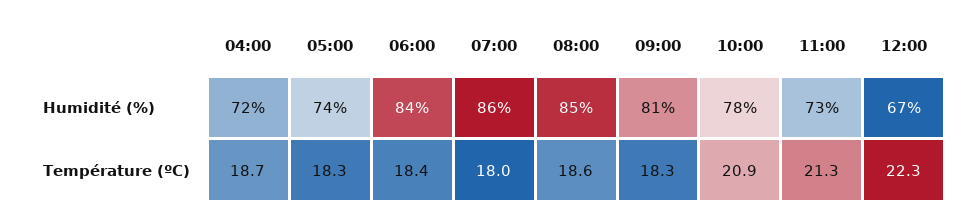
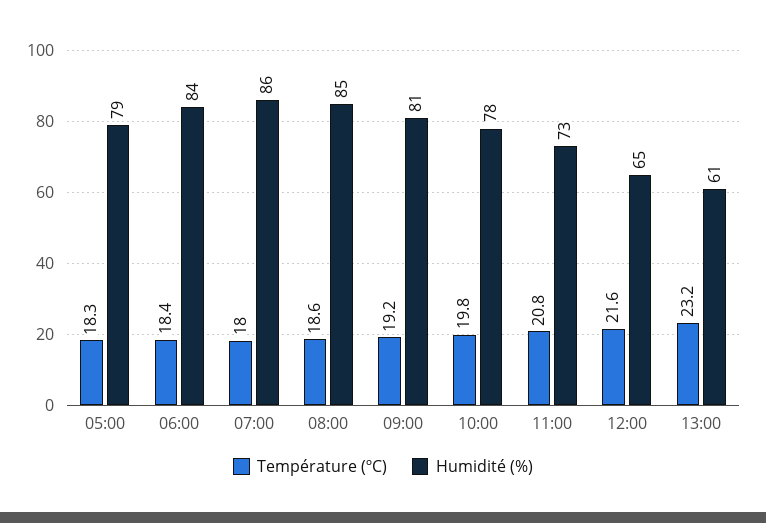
Humidité (%), 04:00: 72 -> none
Humidité (%), 05:00: 74 -> 79
Humidité (%), 12:00: 67 -> 65
Température (ºC), 04:00: 18.7 -> none
Température (ºC), 09:00: 18.3 -> 19.2
Température (ºC), 10:00: 20.9 -> 19.8
Température (ºC), 11:00: 21.3 -> 20.8
Température (ºC), 12:00: 22.3 -> 21.6
Température (ºC), 13:00: none -> 23.2
Humidité (%), 13:00: none -> 61

